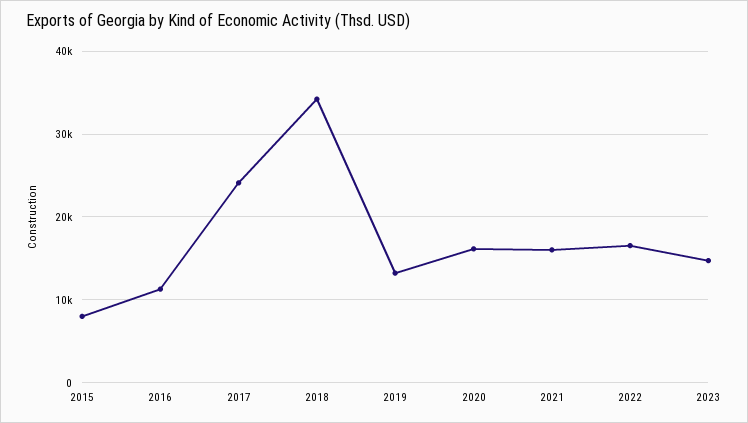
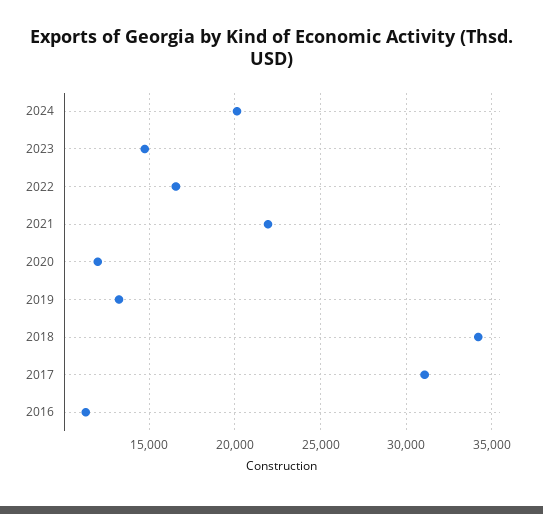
2015: 8000 -> none
2017: 24000 -> 31000
2020: 16000 -> 12000
2021: 16000 -> 22000
2024: none -> 20000

